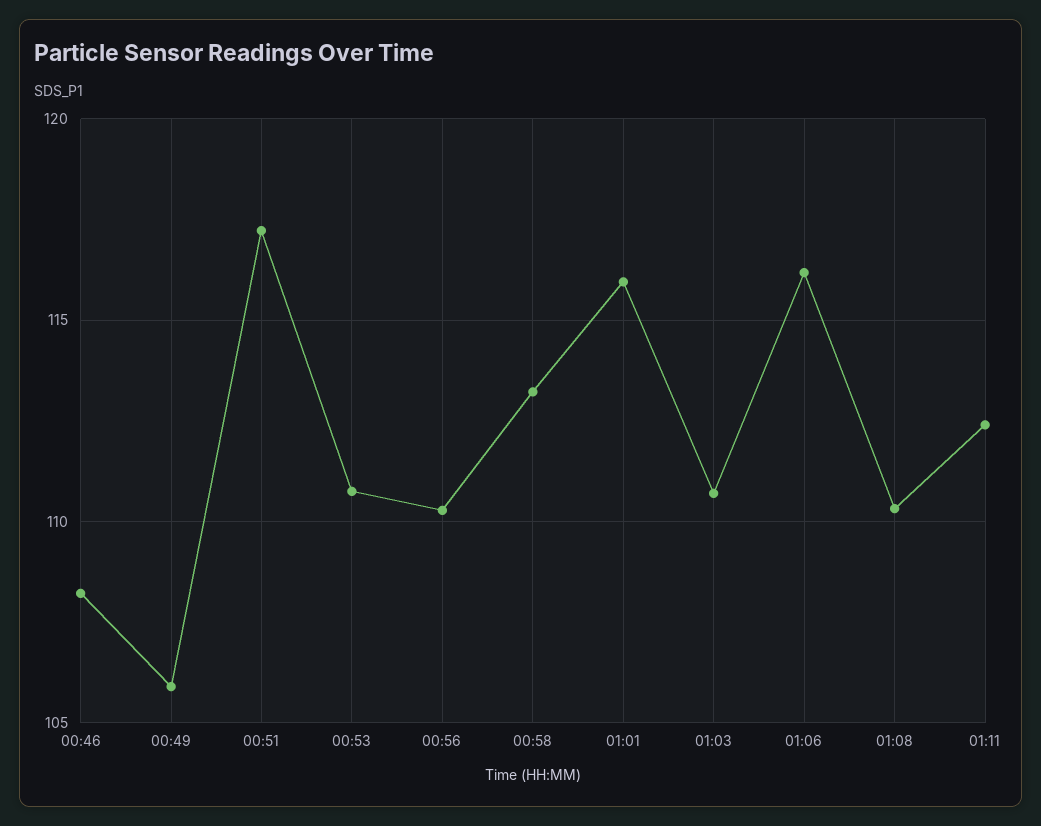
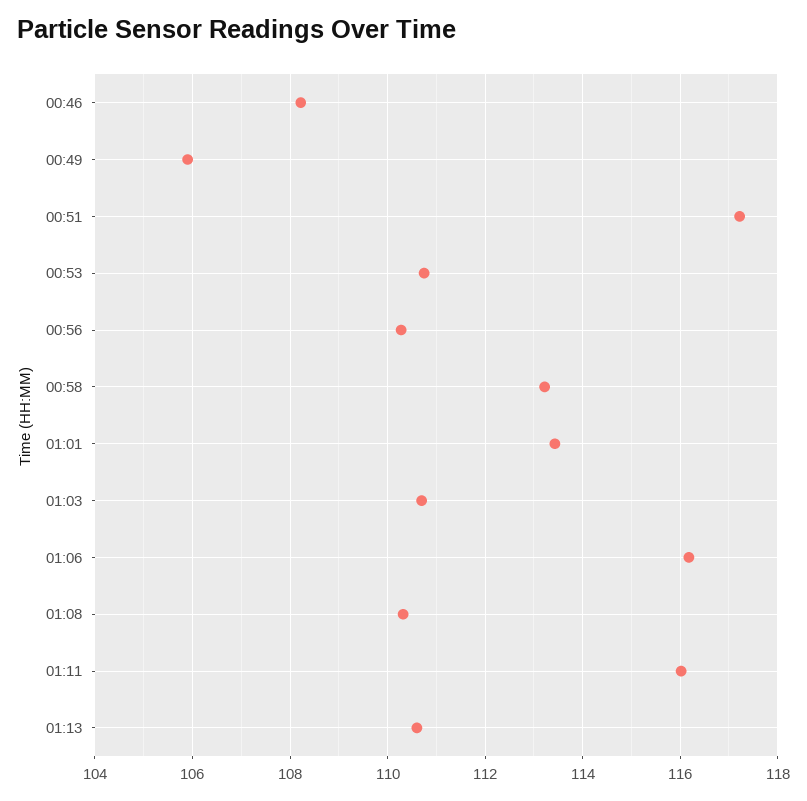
01:01: 116 -> 113.4
01:11: 112.5 -> 116
01:13: none -> 110.6

